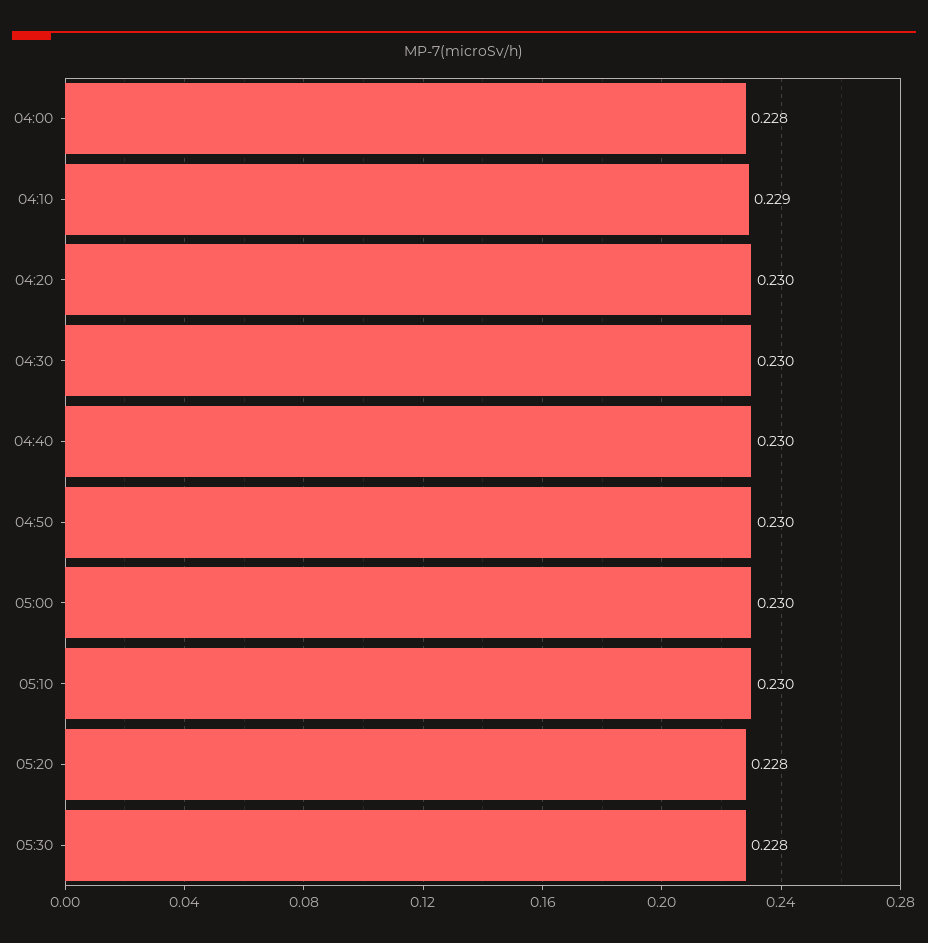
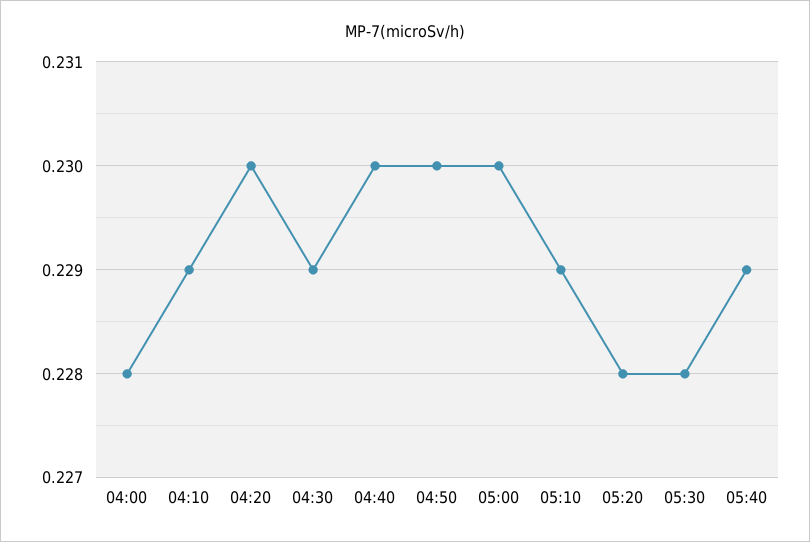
04:30: 0.23 -> 0.229
05:10: 0.23 -> 0.229
05:40: none -> 0.229

